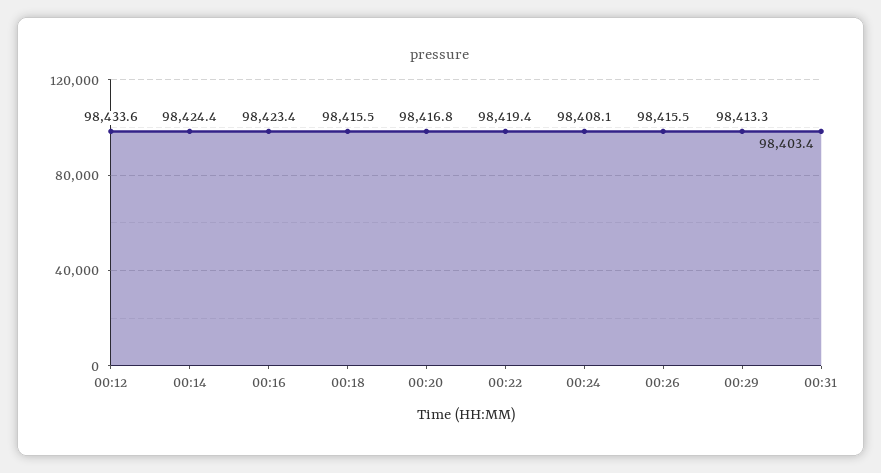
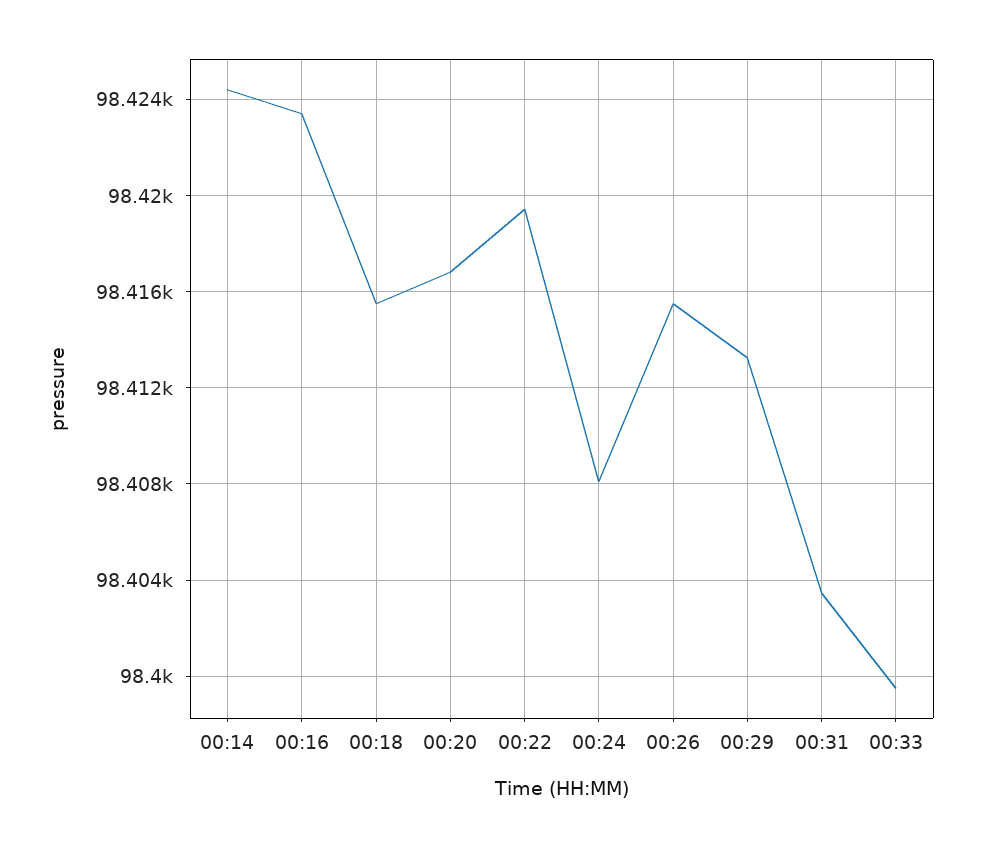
00:12: 98433.6 -> none
00:33: none -> 98399.5

